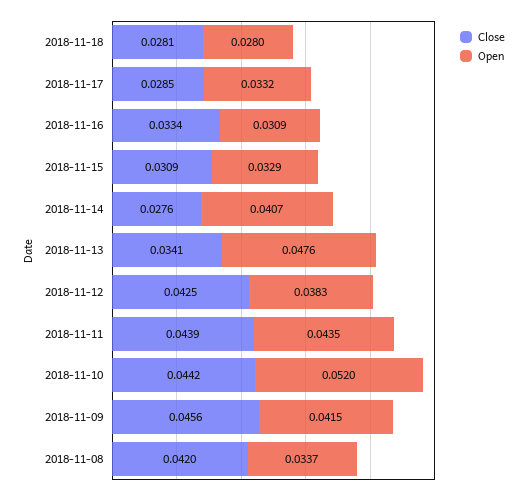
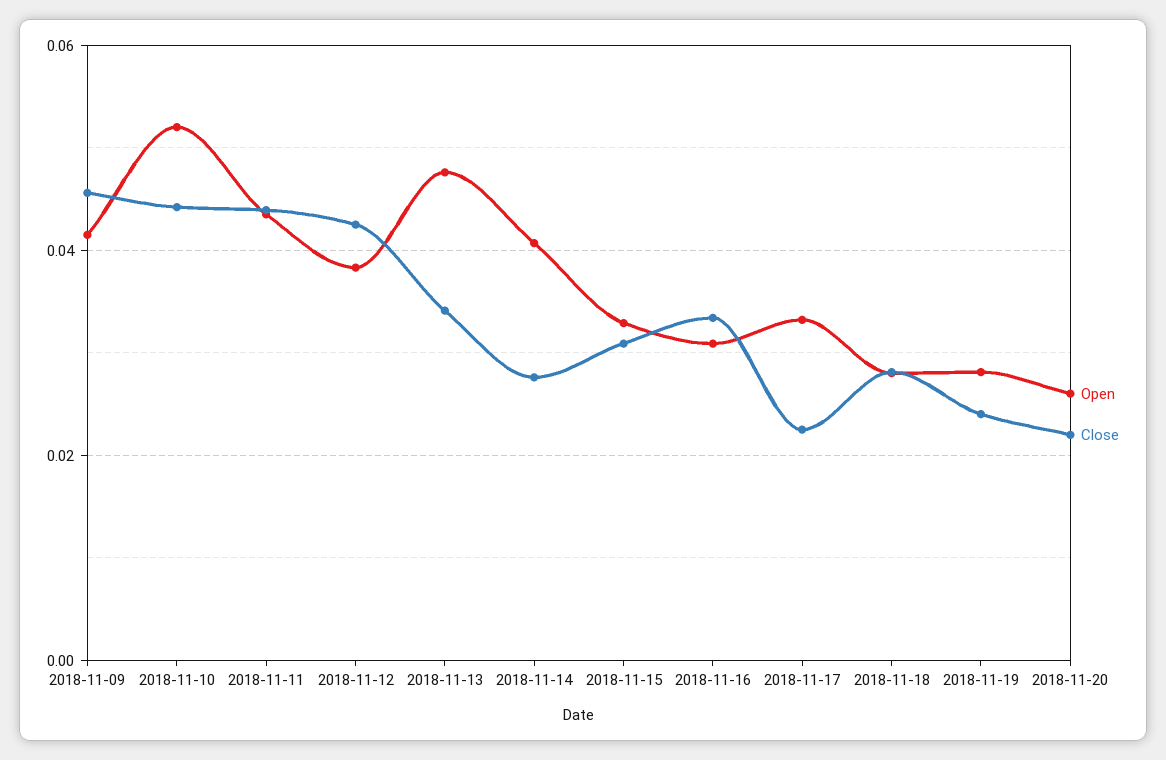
Close, 2018-11-17: 0.0285 -> 0.022
Close, 2018-11-08: 0.042 -> none
Open, 2018-11-08: 0.0337 -> none
Open, 2018-11-19: none -> 0.028
Close, 2018-11-19: none -> 0.024
Open, 2018-11-20: none -> 0.026
Close, 2018-11-20: none -> 0.022

